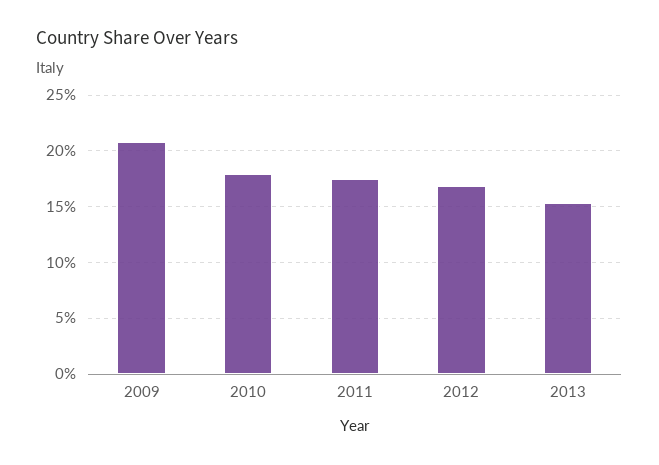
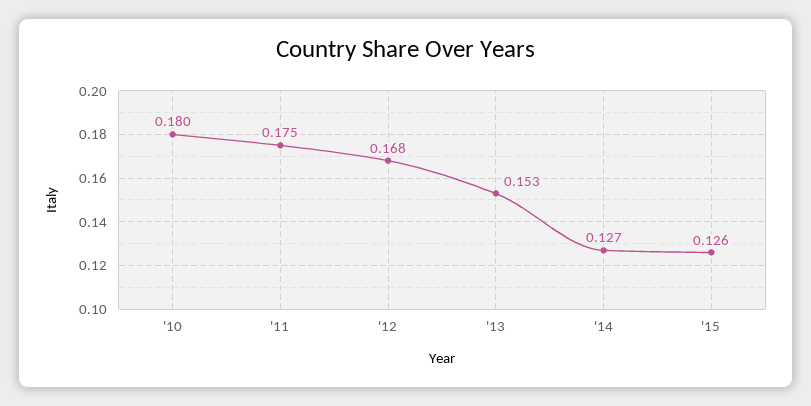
2009: 0.21 -> none
'14: none -> 0.127
'15: none -> 0.126

